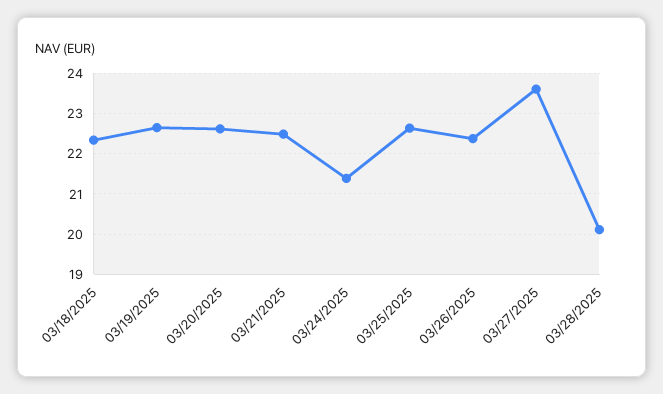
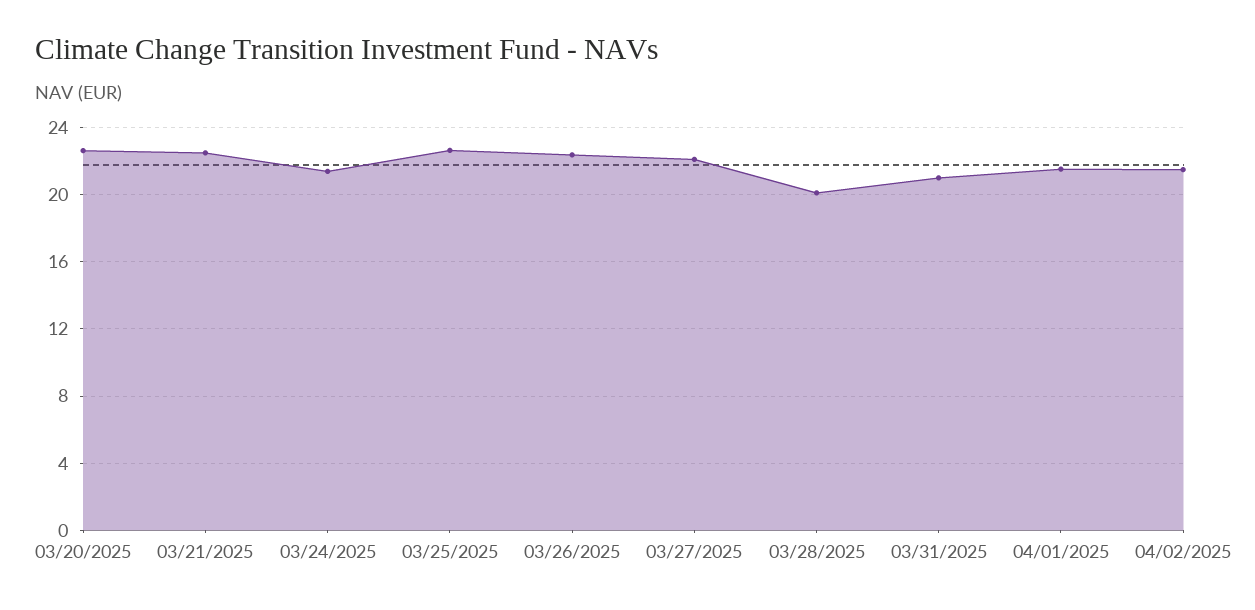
03/18/2025: 22.4 -> none
03/19/2025: 22.6 -> none
03/27/2025: 23.6 -> 22
03/31/2025: none -> 21
04/01/2025: none -> 21.5
04/02/2025: none -> 21.5

